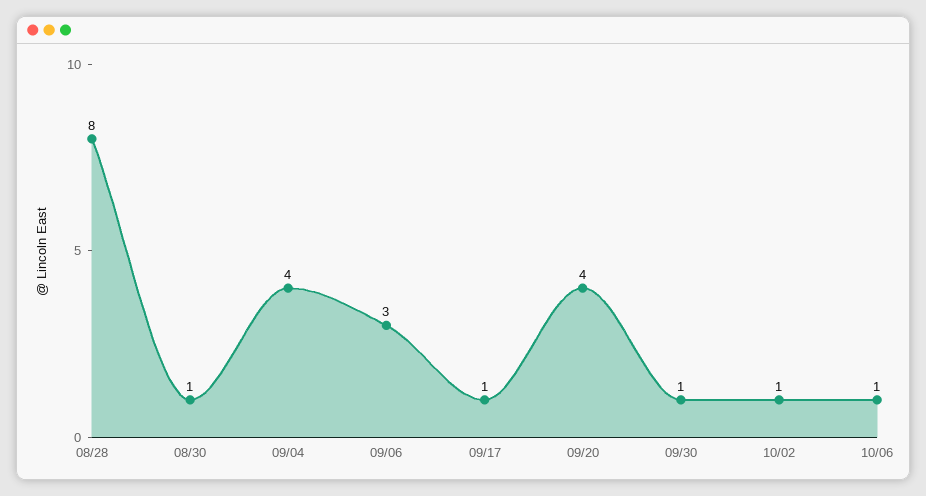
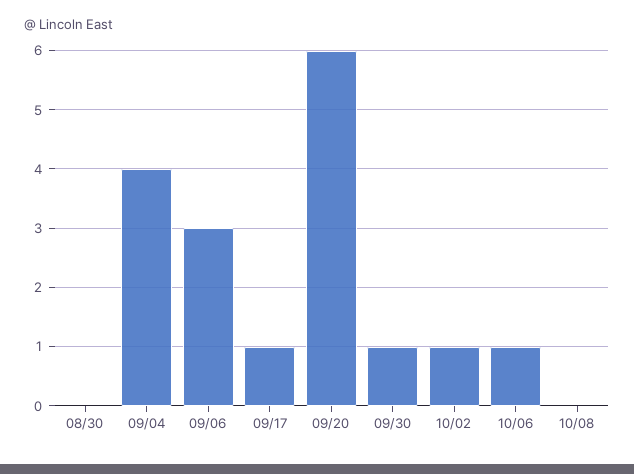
08/28: 8 -> none
08/30: 1 -> 0
09/20: 4 -> 6
10/08: none -> 0

